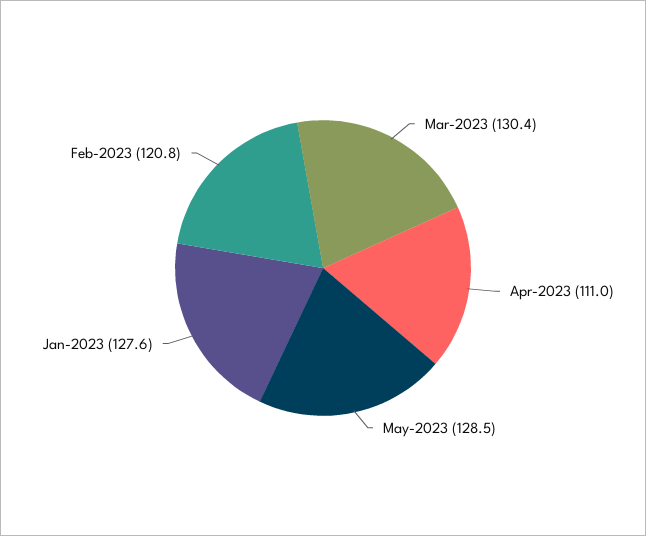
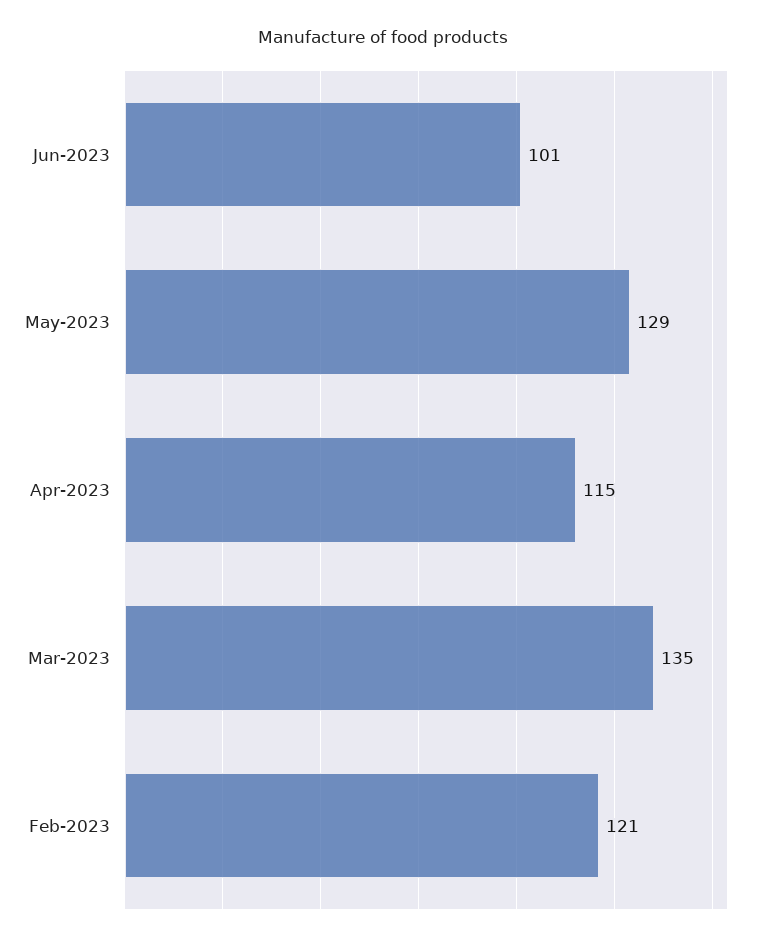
Mar-2023: 130.4 -> 135
Apr-2023: 111 -> 115
Jan-2023: 127.6 -> none
Jun-2023: none -> 101

